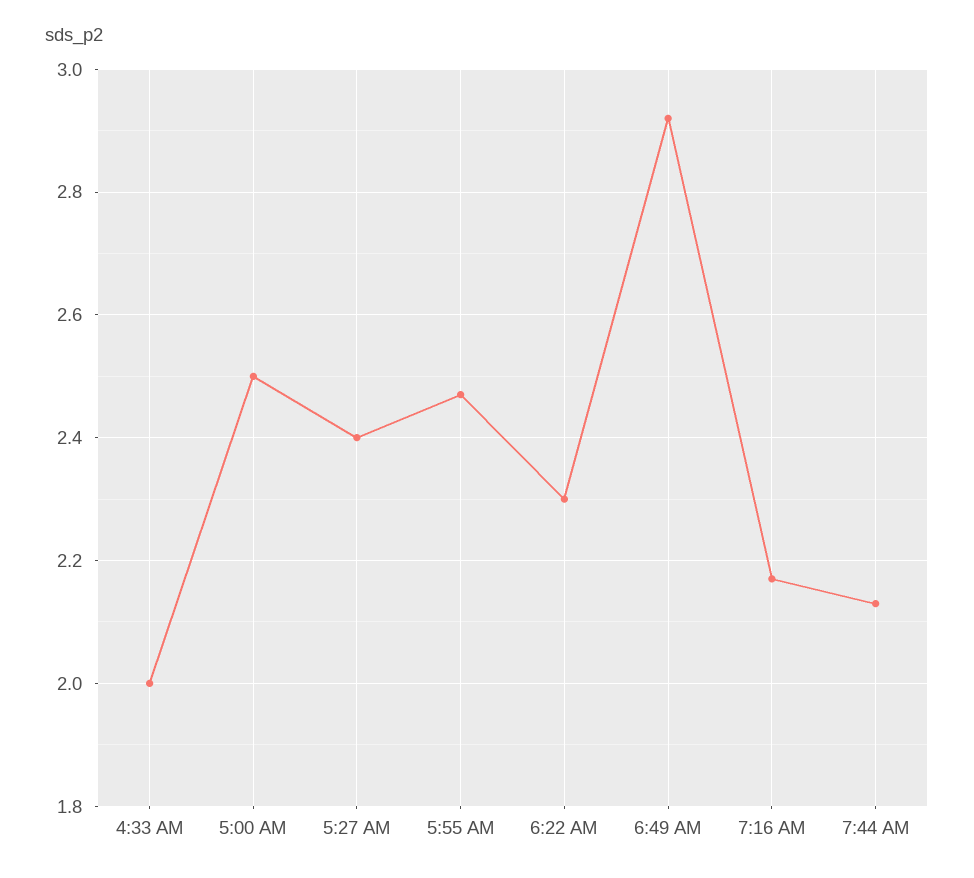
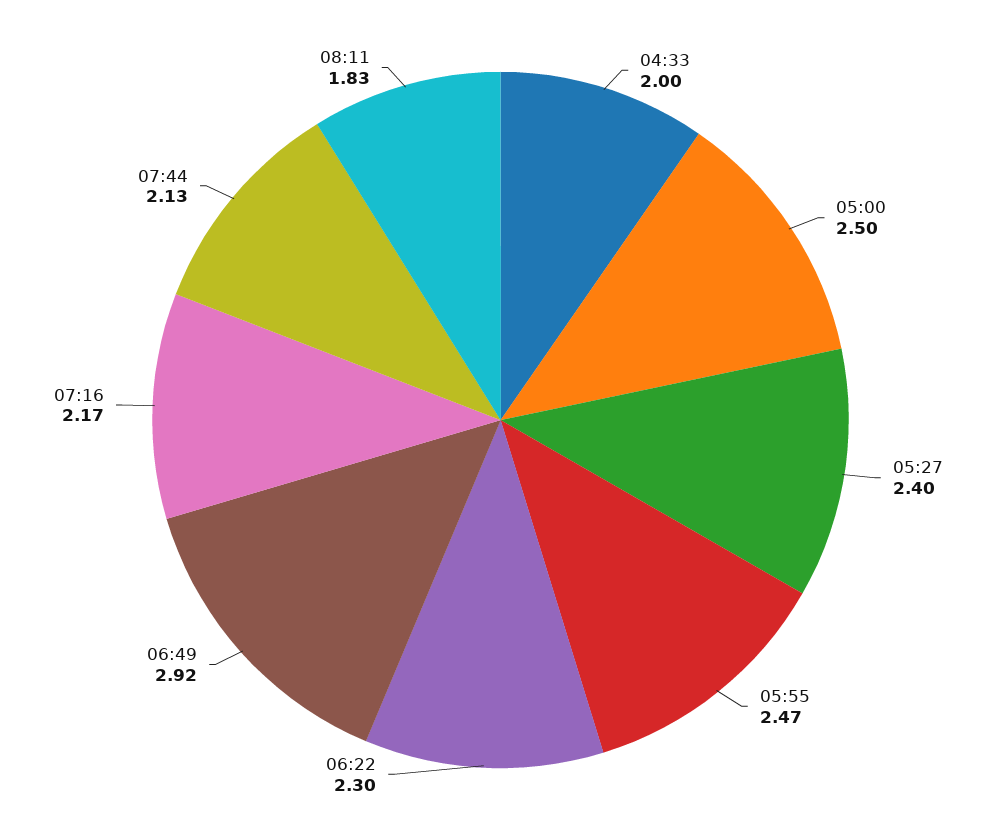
08:11: none -> 1.83

